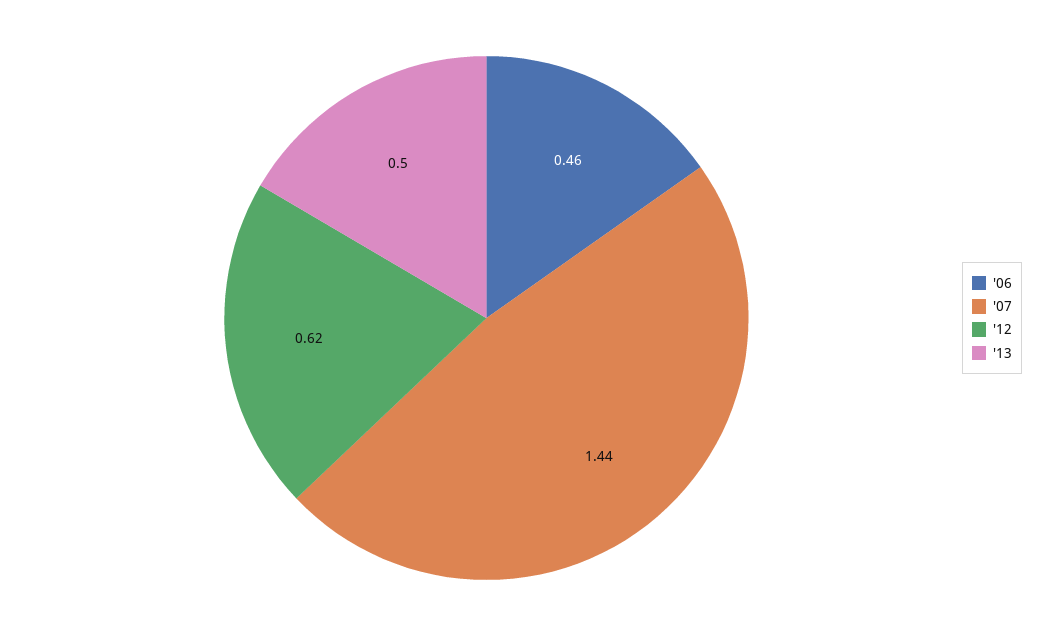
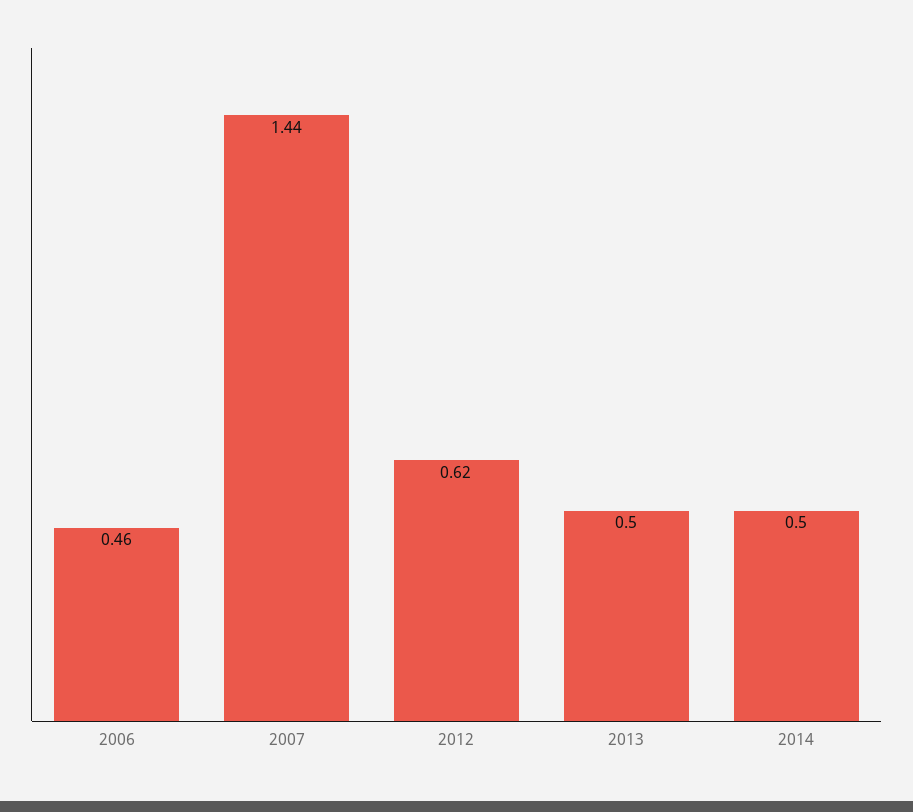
2014: none -> 0.5

